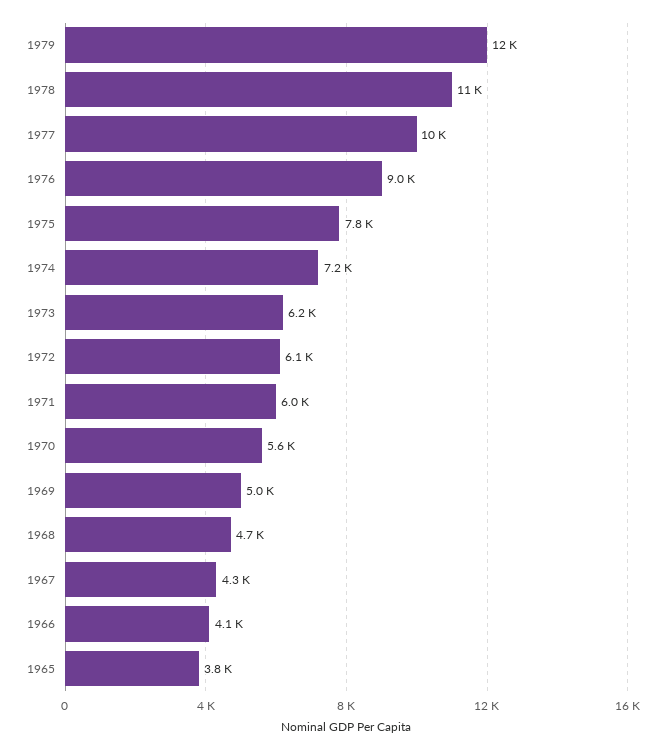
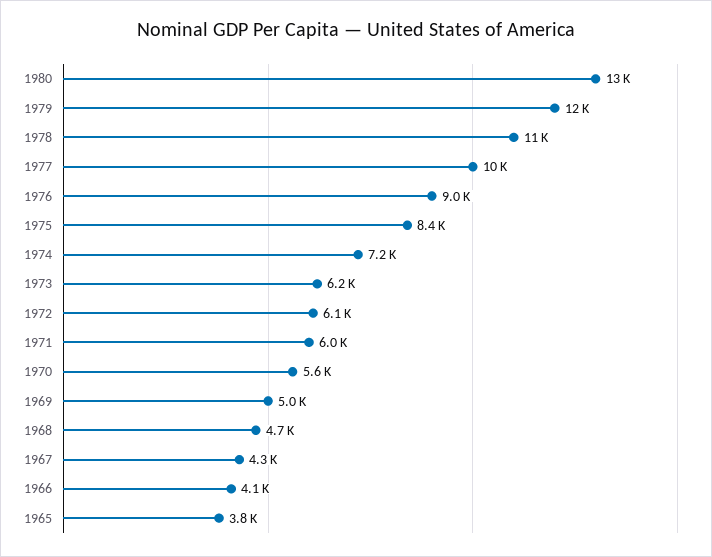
1975: 7800 -> 8400
1980: none -> 13000

